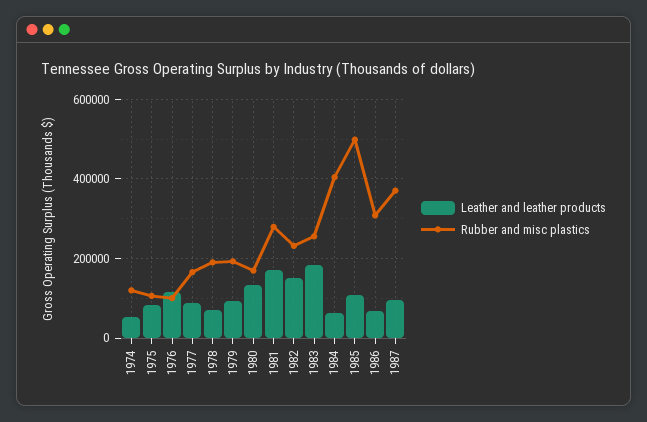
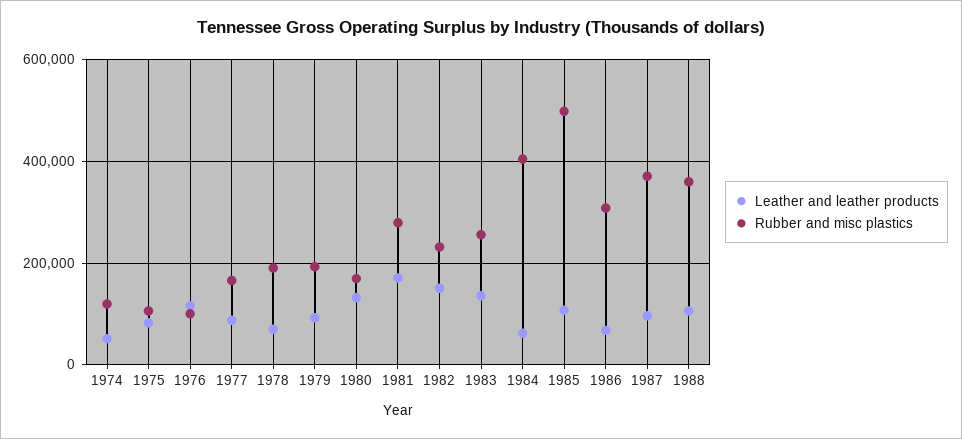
Leather and leather products, 1983: 180000 -> 140000
Leather and leather products, 1988: none -> 100000
Rubber and misc plastics, 1988: none -> 360000

